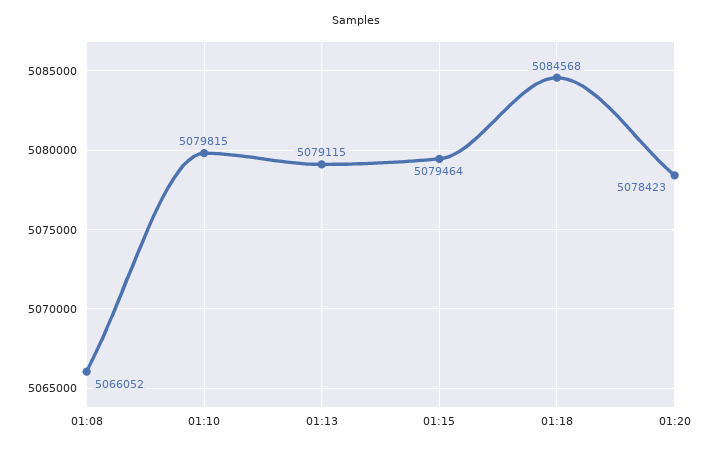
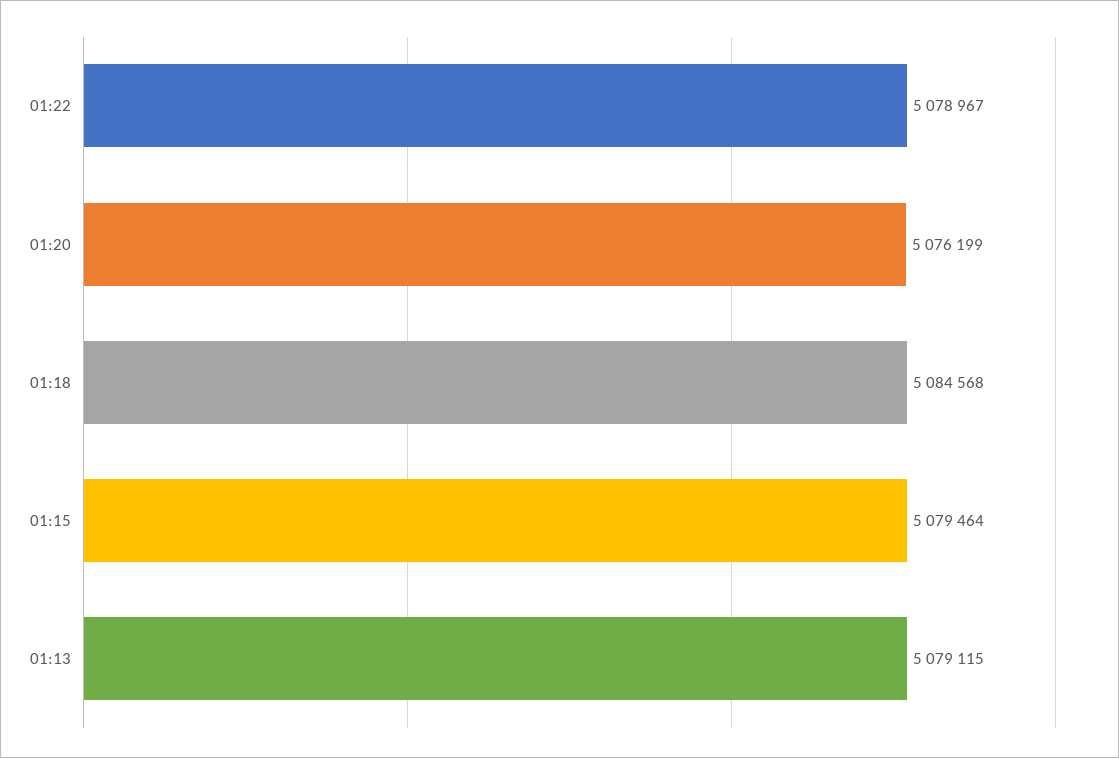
01:08: 5066052 -> none
01:10: 5079815 -> none
01:20: 5078423 -> 5076199
01:22: none -> 5078967

